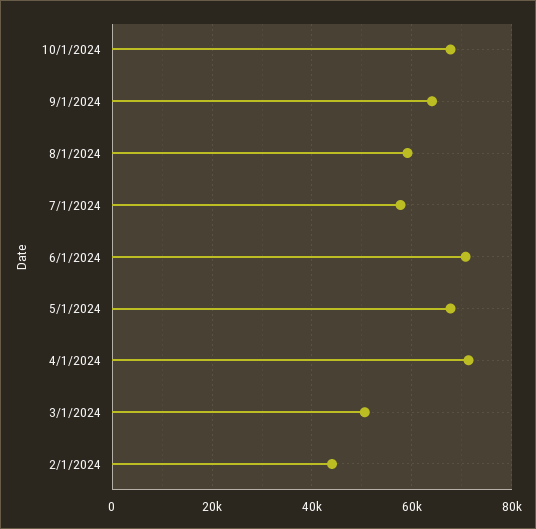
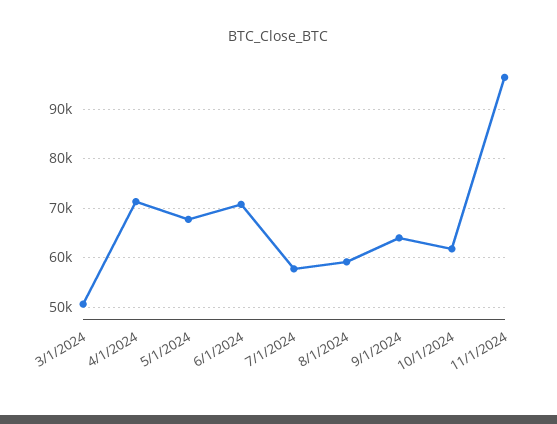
10/1/2024: 68000 -> 62000
2/1/2024: 44000 -> none
11/1/2024: none -> 96000

